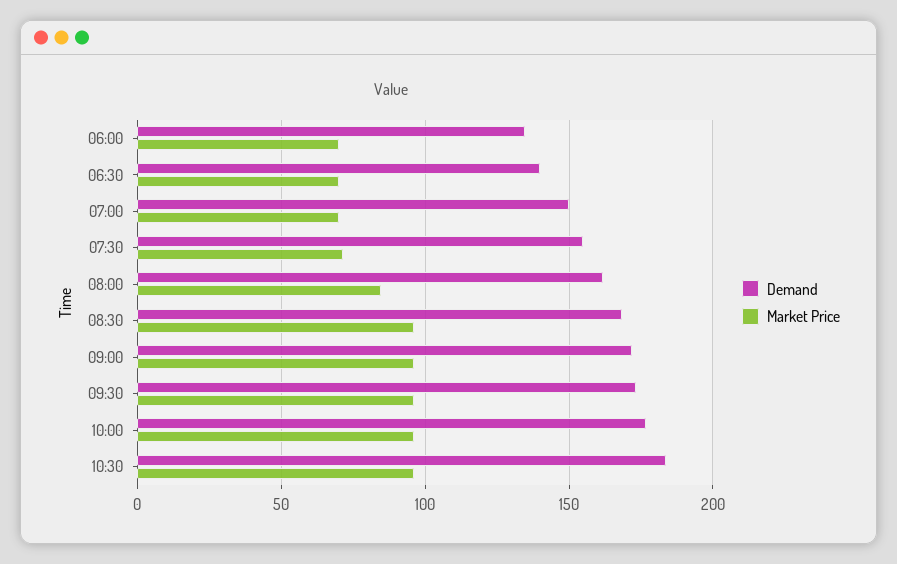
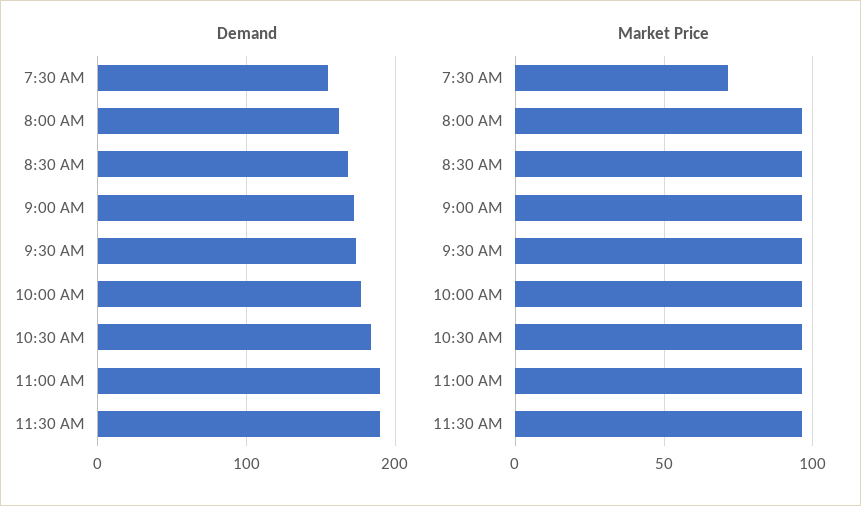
Demand, 06:00: 135 -> none
Market Price, 06:00: 70 -> none
Demand, 06:30: 140 -> none
Market Price, 06:30: 70 -> none
Demand, 07:00: 150 -> none
Market Price, 07:00: 70 -> none
Market Price, 08:00: 85 -> 95
Demand, 11:00 AM: none -> 190
Demand, 11:30 AM: none -> 190
Market Price, 11:00 AM: none -> 95
Market Price, 11:30 AM: none -> 95

